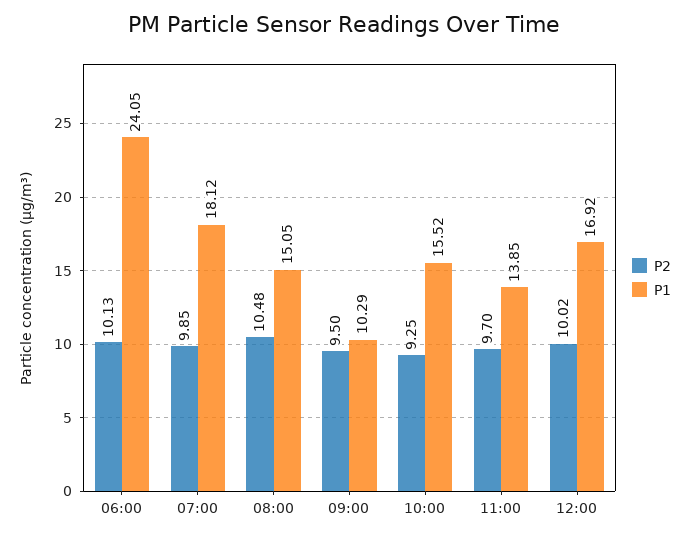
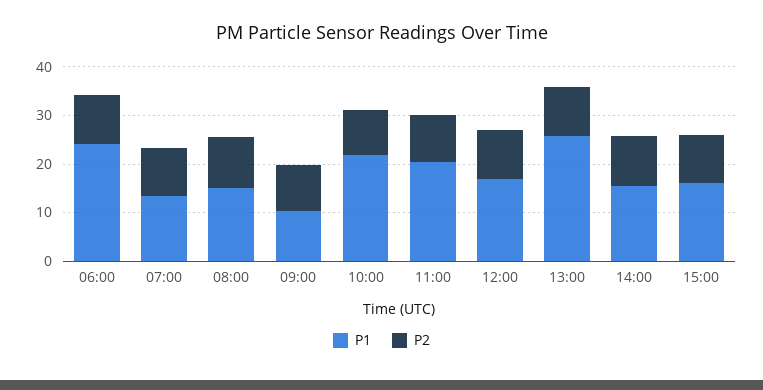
P1, 07:00: 18.12 -> 14
P1, 10:00: 15.52 -> 22
P1, 11:00: 13.85 -> 20
P1, 13:00: none -> 26
P2, 13:00: none -> 10
P1, 14:00: none -> 16
P2, 14:00: none -> 10
P1, 15:00: none -> 16
P2, 15:00: none -> 10

